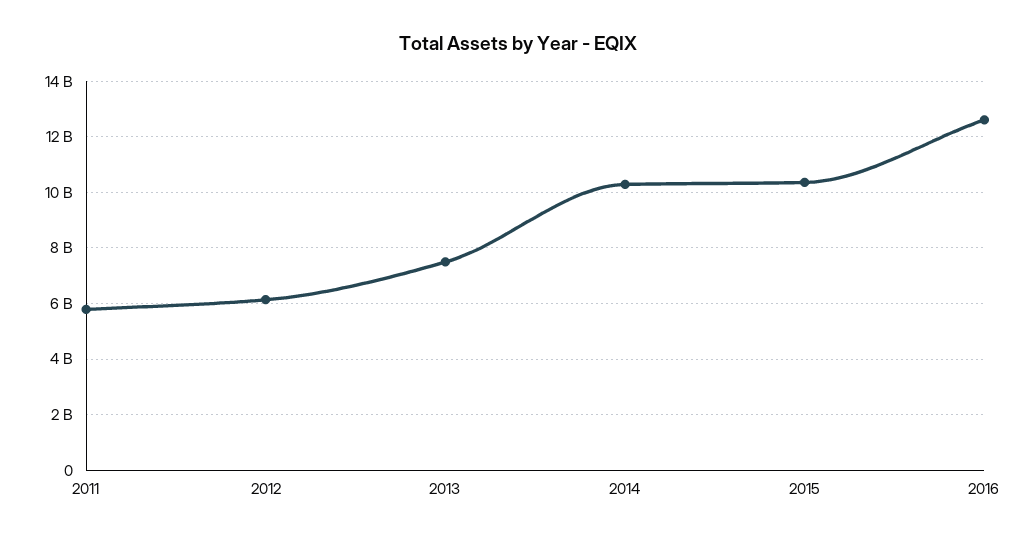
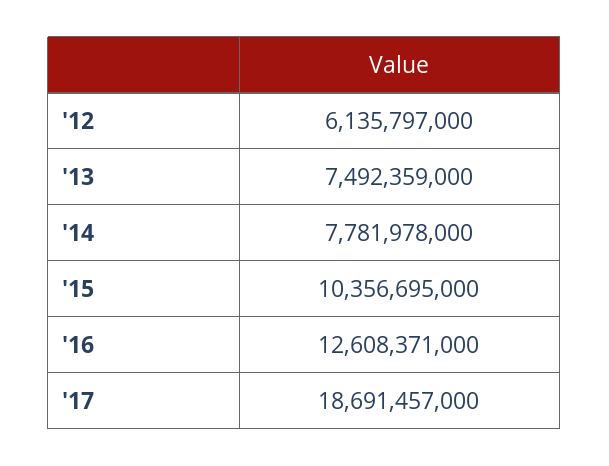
2011: 5750000000 -> none
2014: 10250000000 -> 7781978000
'17: none -> 18691457000

